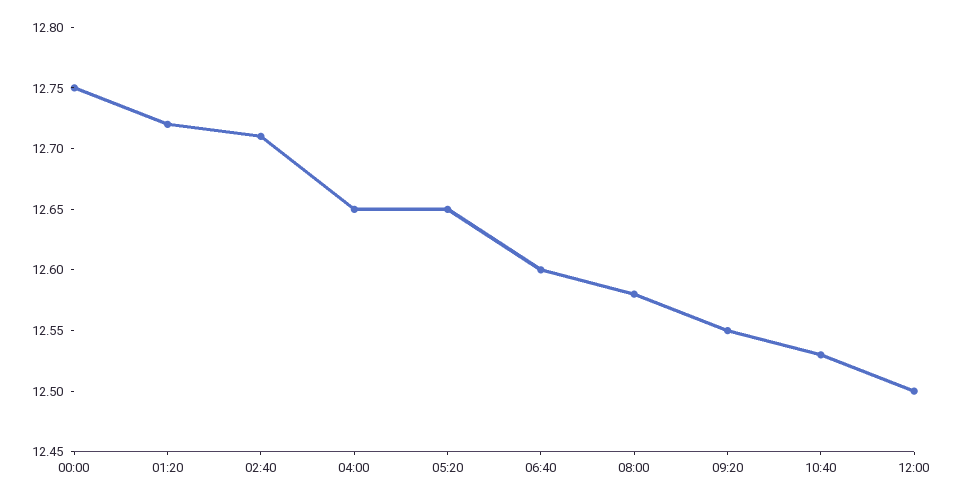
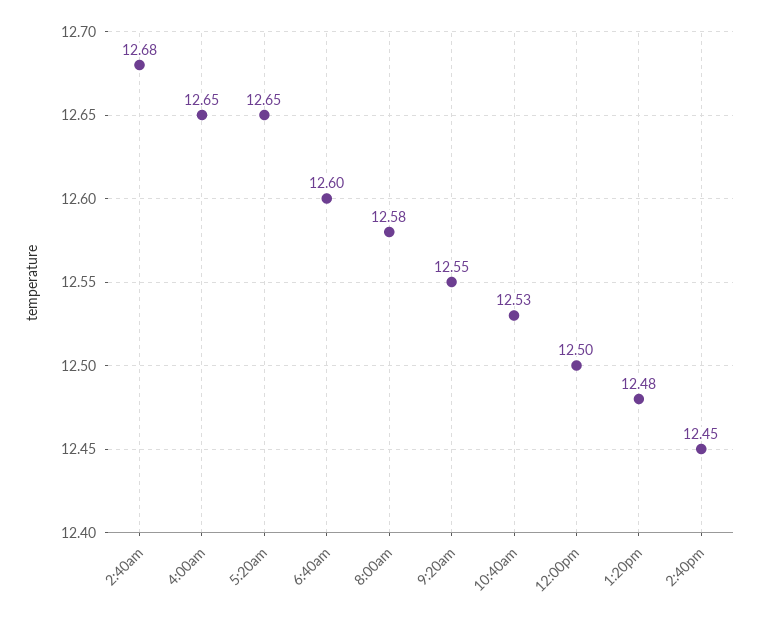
00:00: 12.75 -> none
01:20: 12.72 -> none
02:40: 12.71 -> 12.68
1:20pm: none -> 12.48
2:40pm: none -> 12.45

